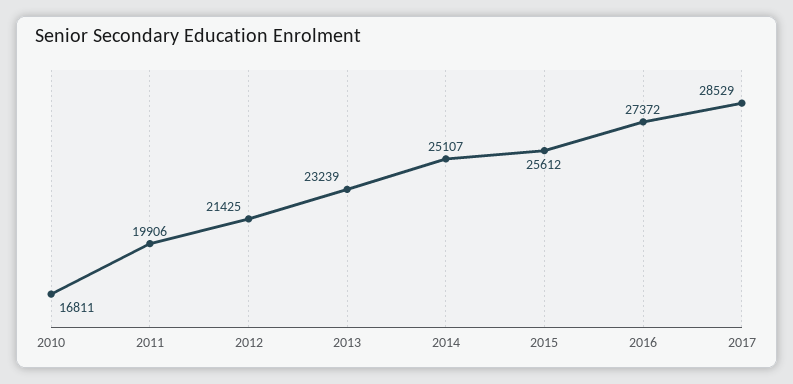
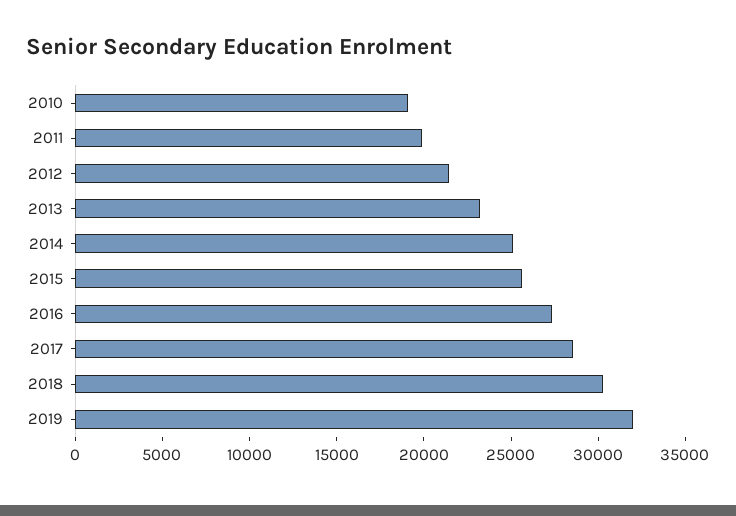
2010: 16811 -> 19000
2018: none -> 30000
2019: none -> 32000

